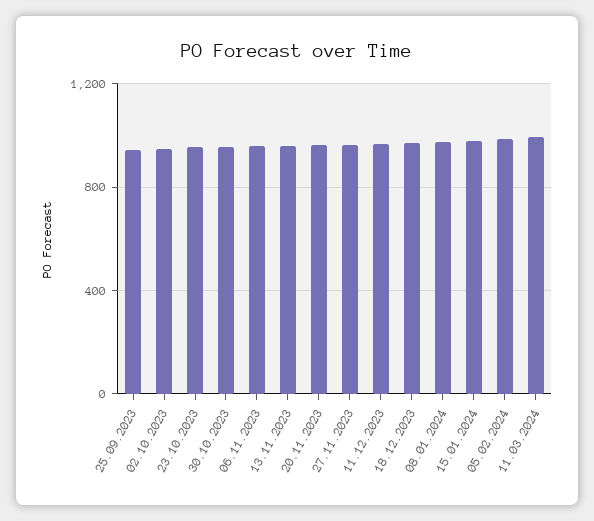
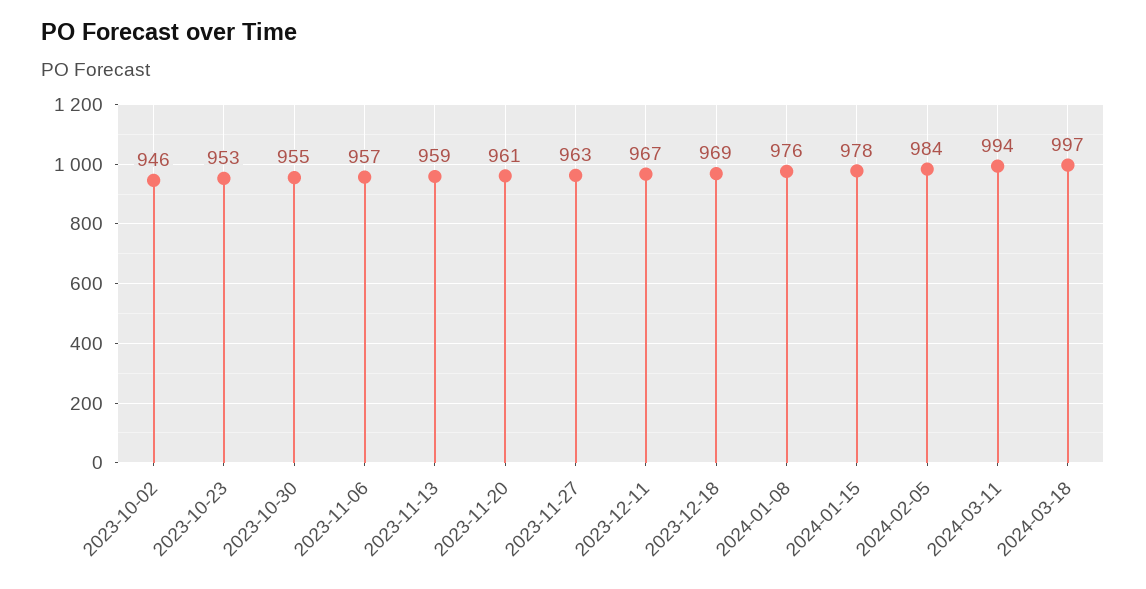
25.09.2023: 950 -> none
2024-03-18: none -> 997

